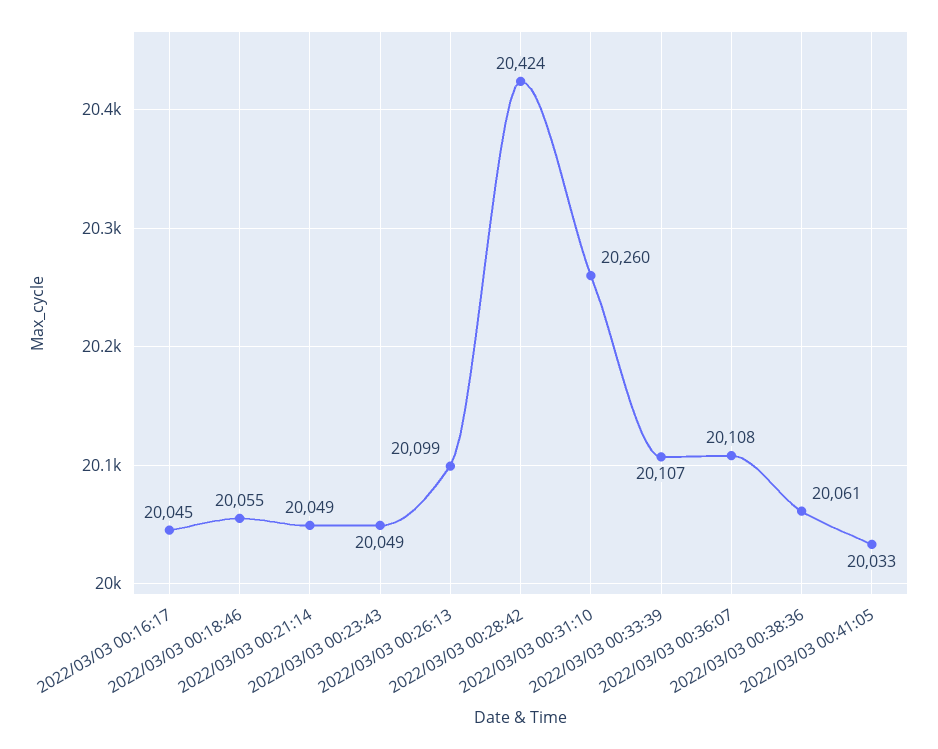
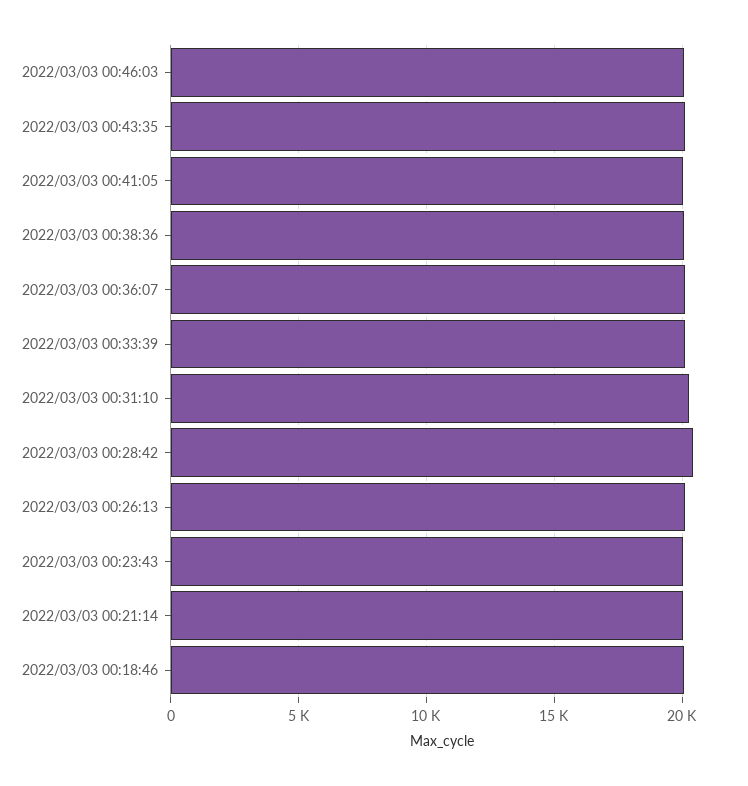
2022/03/03 00:16:17: 20045 -> none
2022/03/03 00:46:03: none -> 20000
2022/03/03 00:43:35: none -> 20000

